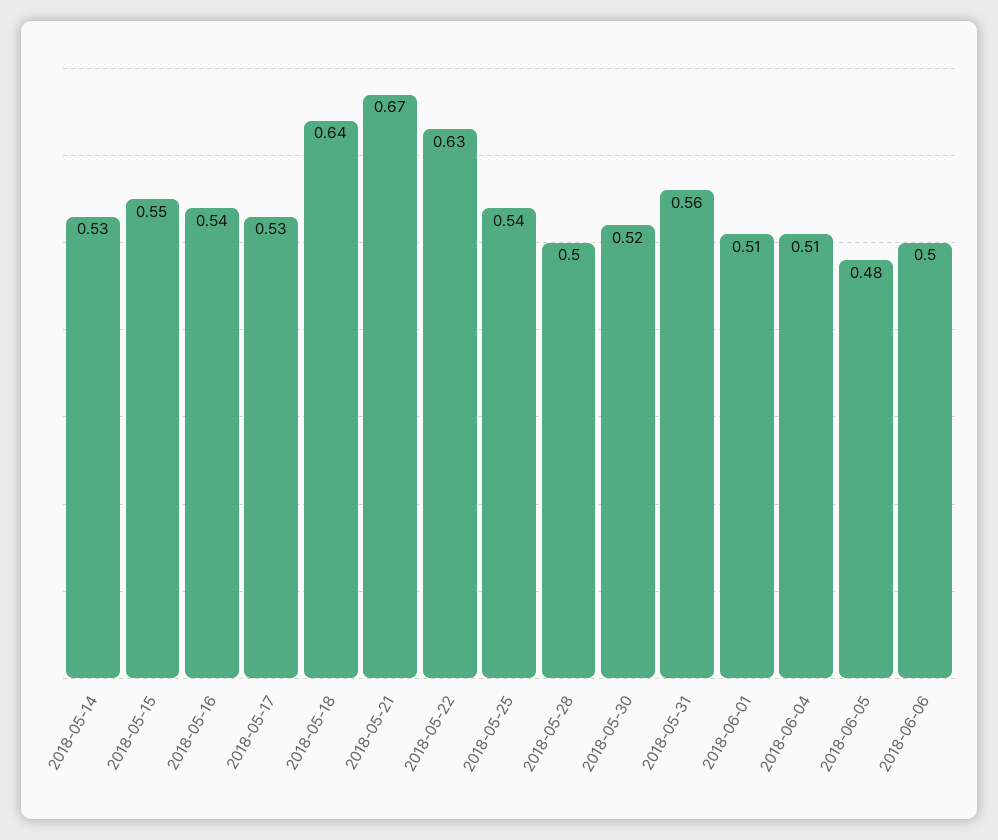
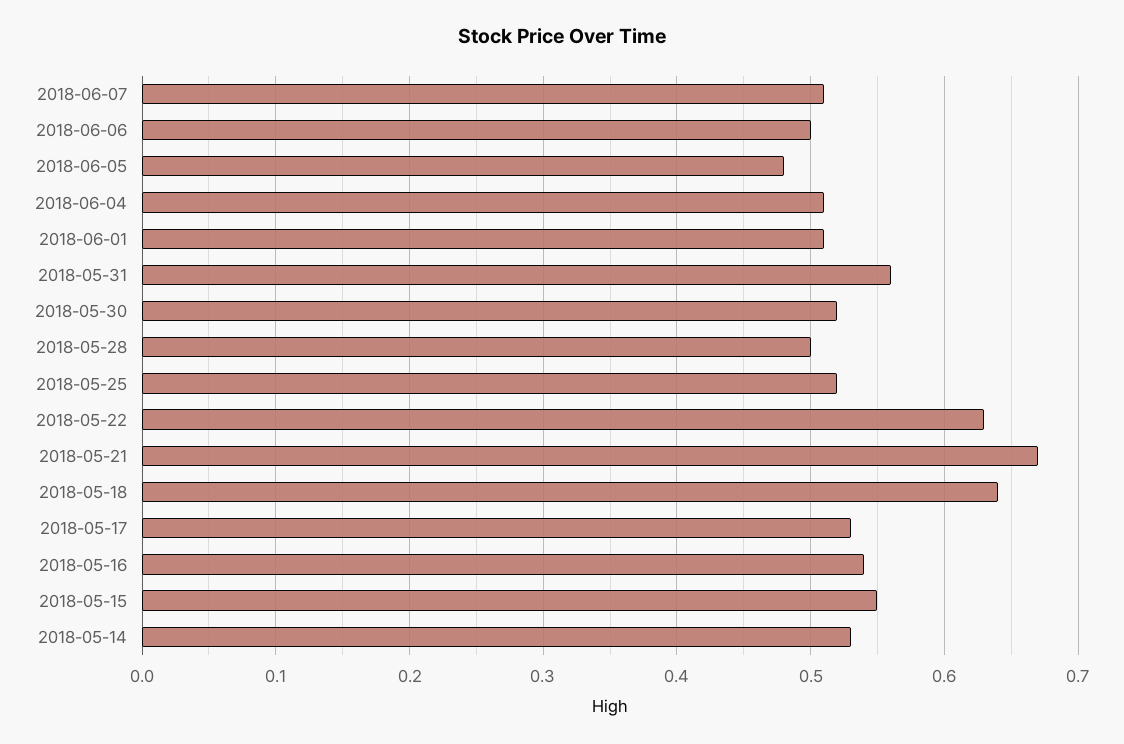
2018-05-25: 0.54 -> 0.52
2018-06-07: none -> 0.51

